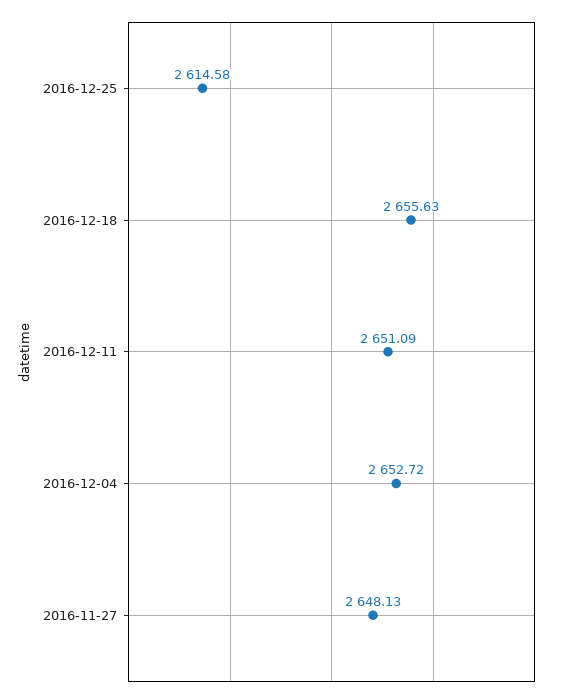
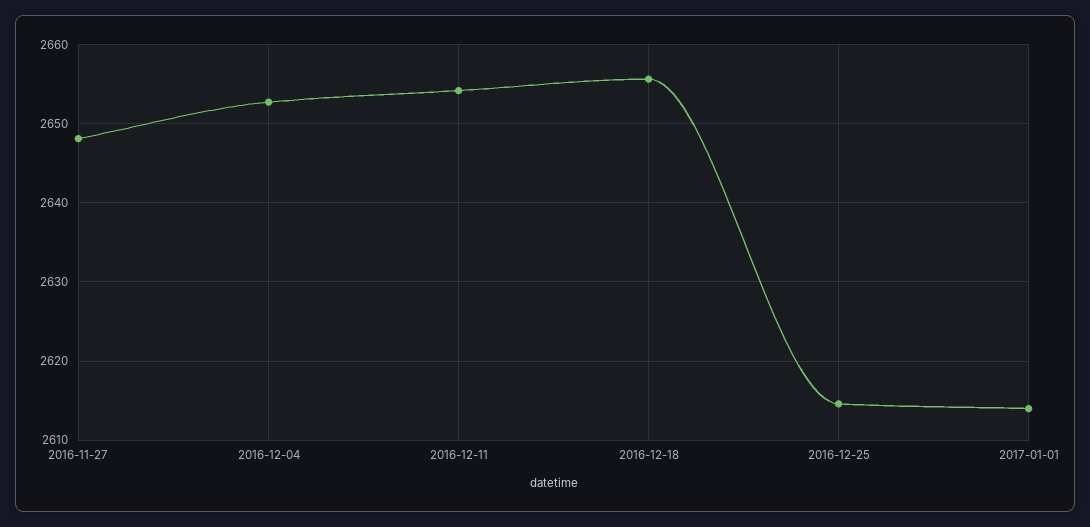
2016-12-11: 2651.09 -> 2654
2017-01-01: none -> 2614

